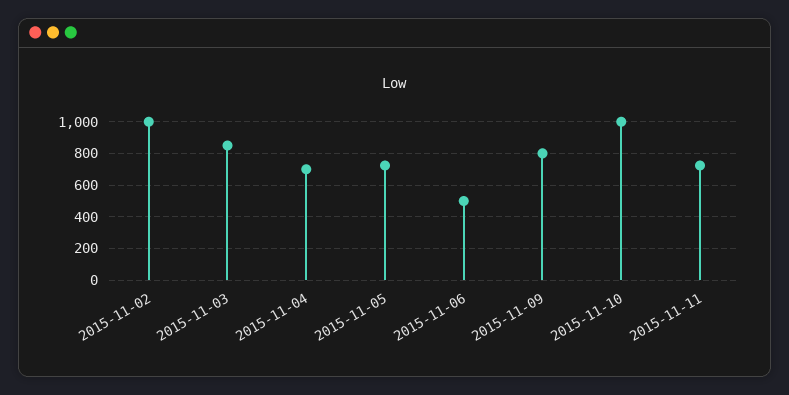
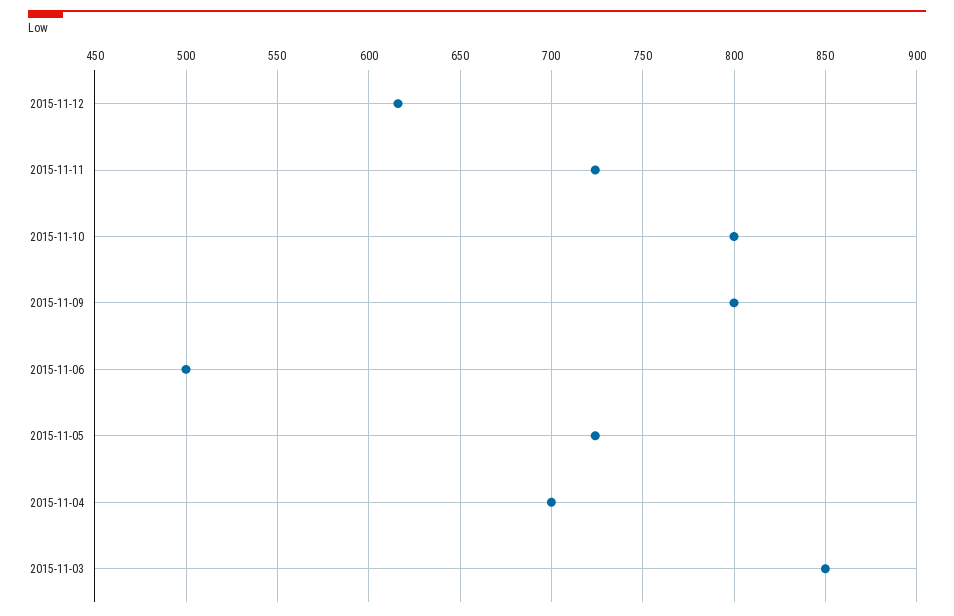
2015-11-02: 1000 -> none
2015-11-10: 1000 -> 800
2015-11-12: none -> 615

